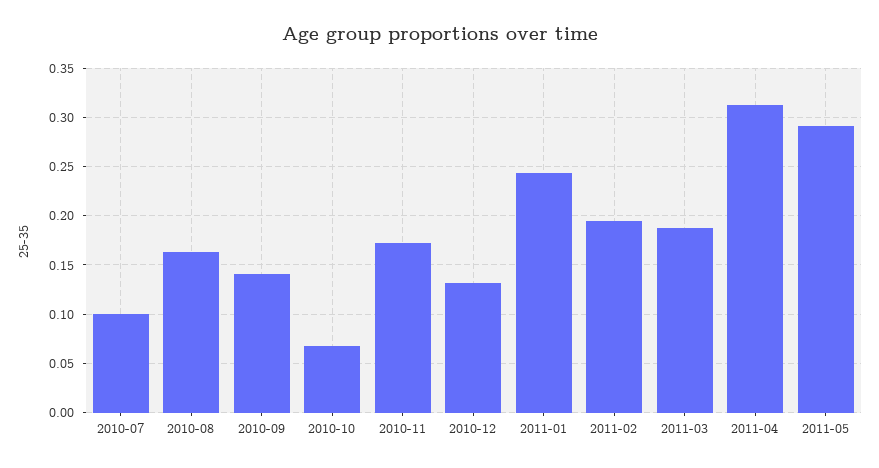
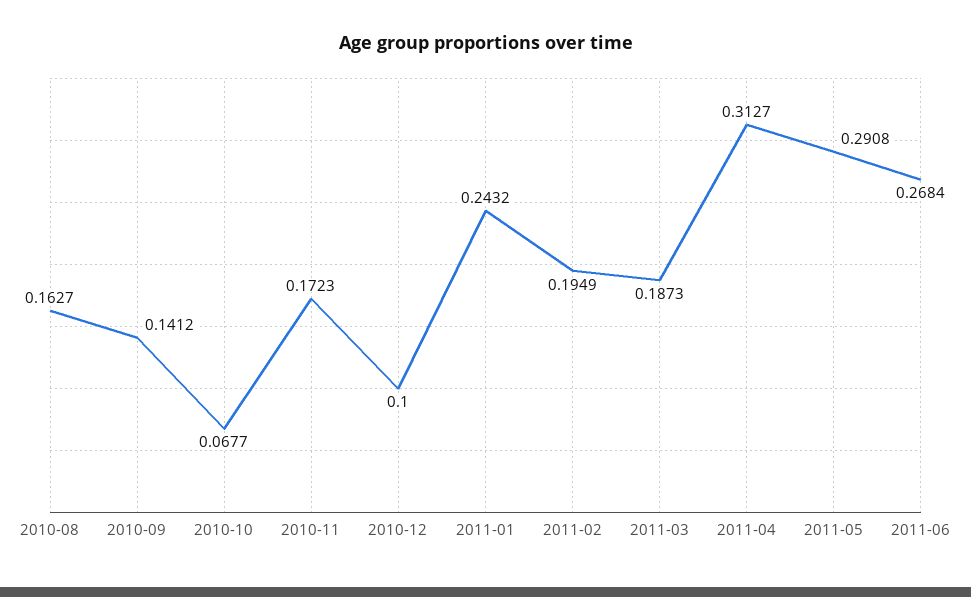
2010-07: 0.1 -> none
2010-12: 0.13 -> 0.1
2011-06: none -> 0.2684

